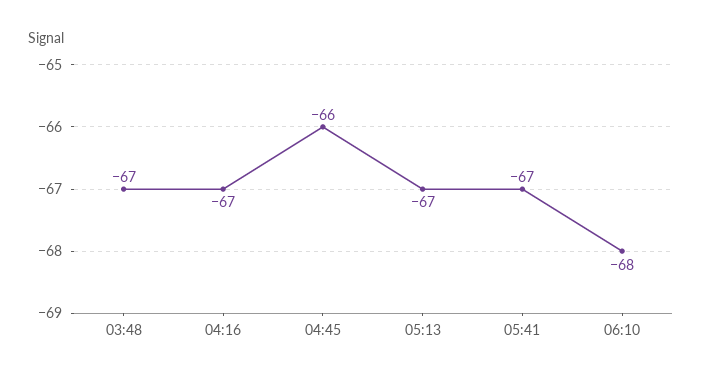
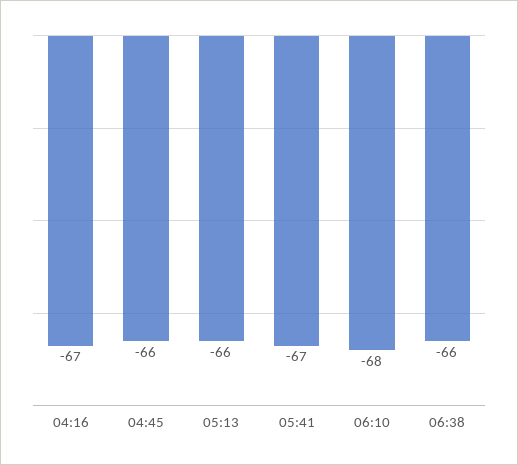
03:48: -67 -> none
05:13: -67 -> -66
06:38: none -> -66

